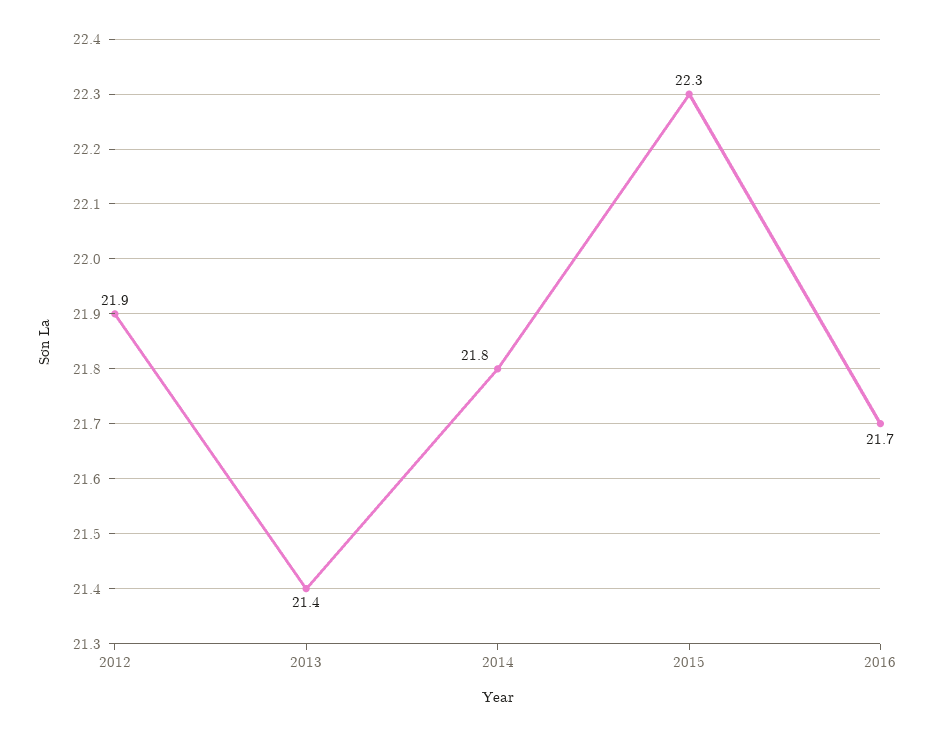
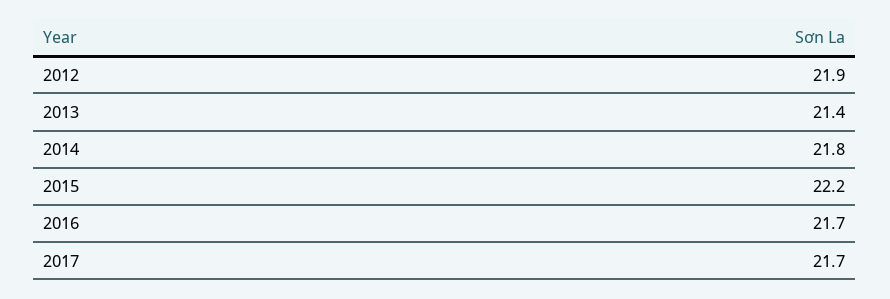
2015: 22.3 -> 22.2
2017: none -> 21.7

